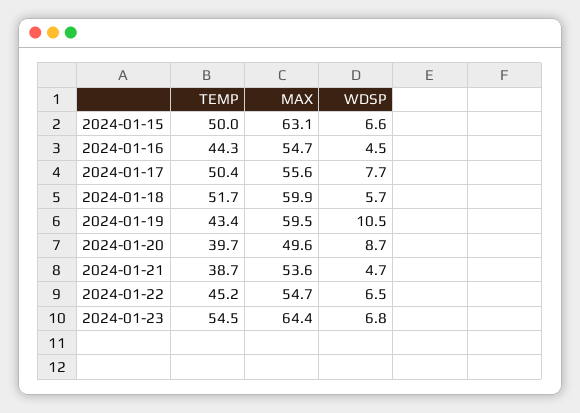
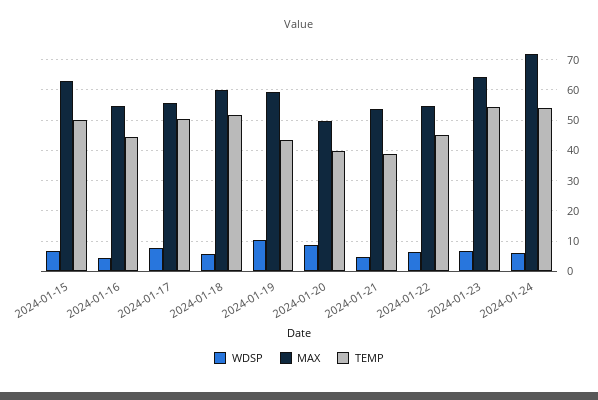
WDSP, 2024-01-24: none -> 6
MAX, 2024-01-24: none -> 72
TEMP, 2024-01-24: none -> 54

